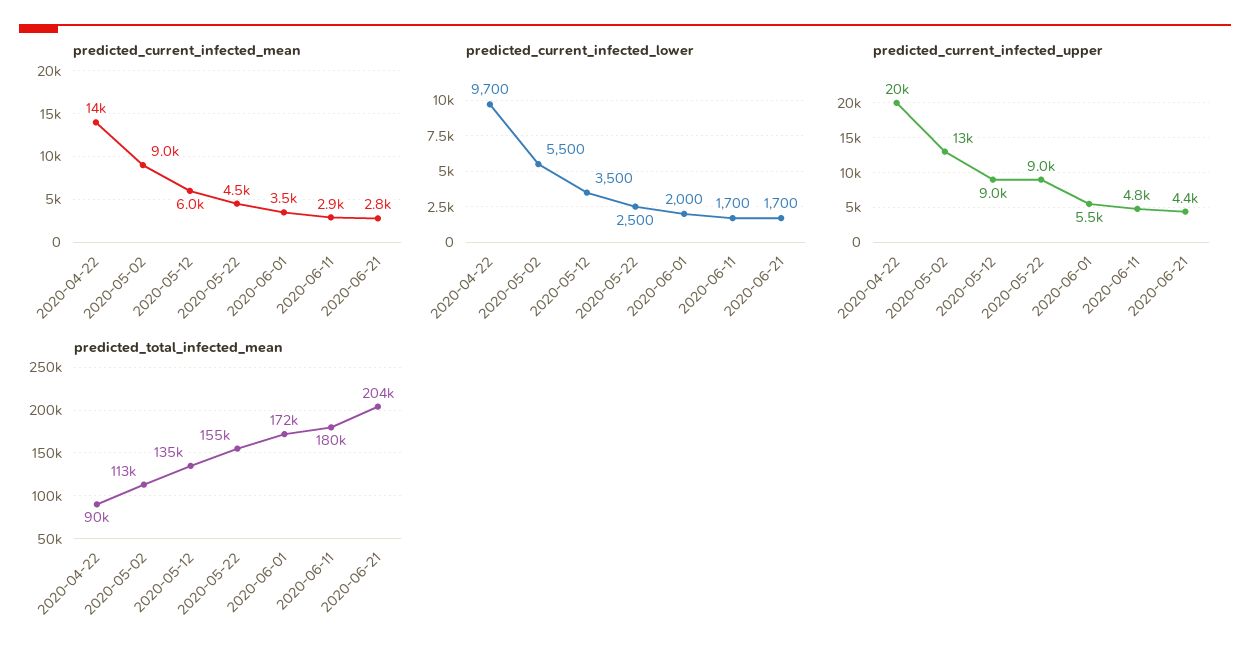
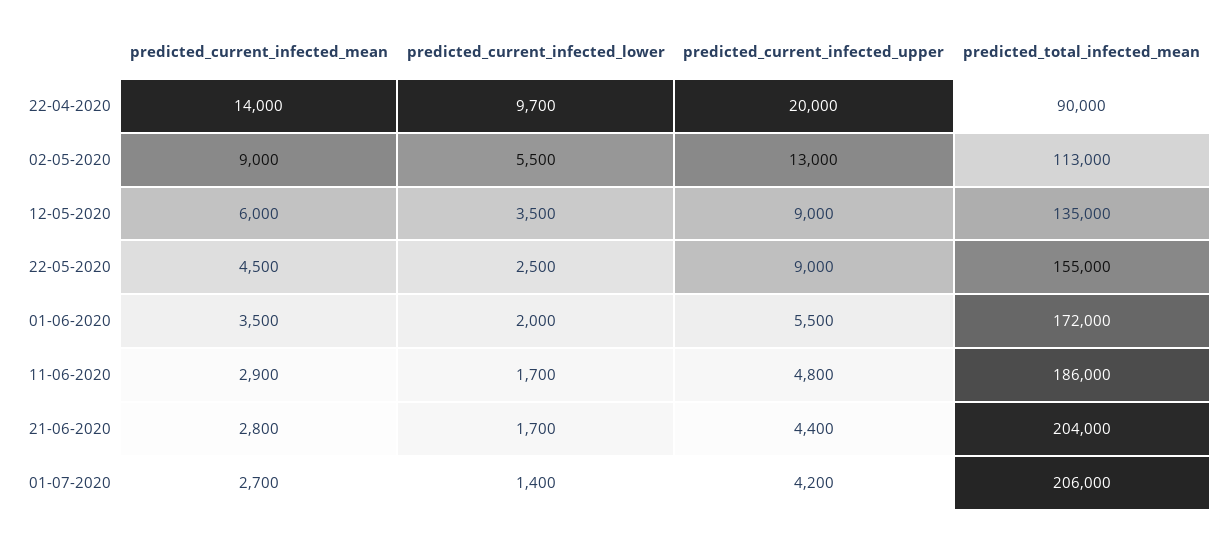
predicted_total_infected_mean, 2020-06-11: 180000 -> 186000
predicted_current_infected_mean, 01-07-2020: none -> 2700
predicted_current_infected_lower, 01-07-2020: none -> 1400
predicted_current_infected_upper, 01-07-2020: none -> 4200
predicted_total_infected_mean, 01-07-2020: none -> 206000

